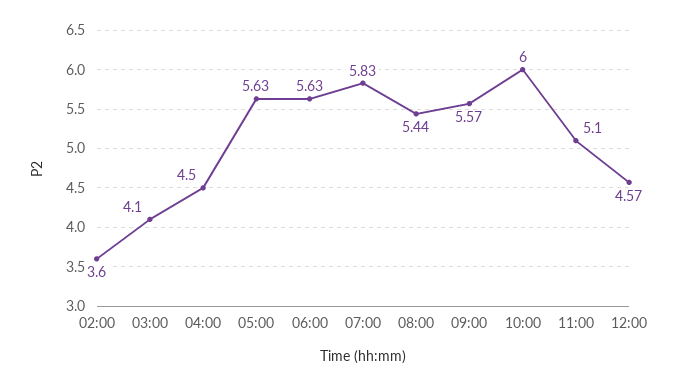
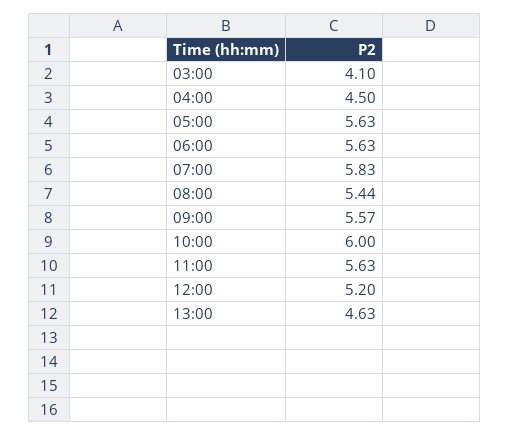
02:00: 3.6 -> none
11:00: 5.1 -> 5.63
12:00: 4.57 -> 5.2
13:00: none -> 4.63

